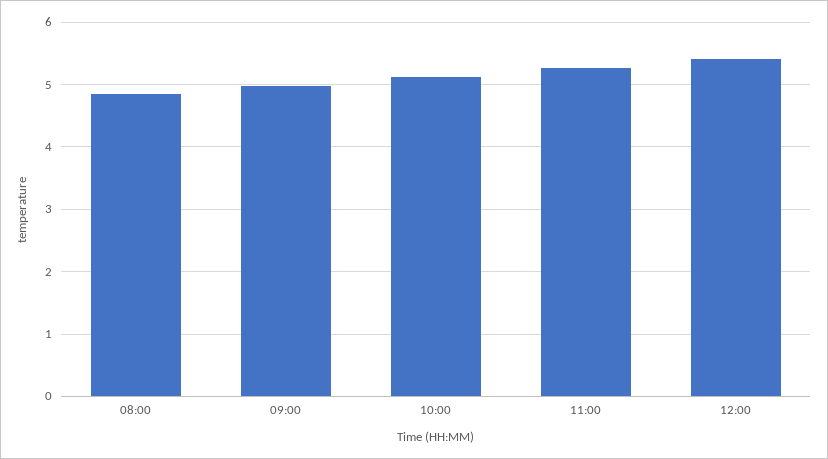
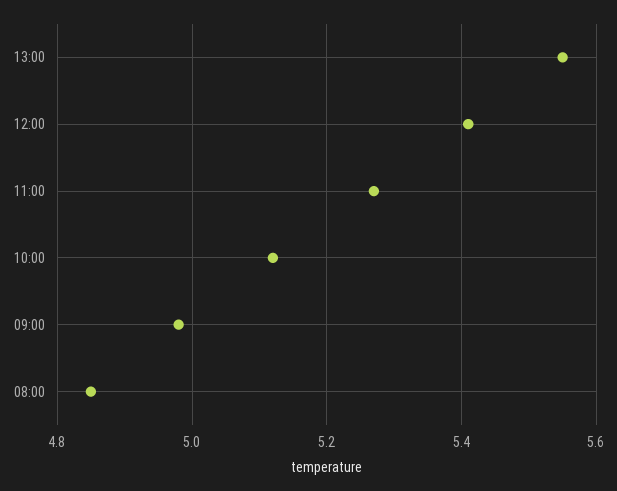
13:00: none -> 5.55

